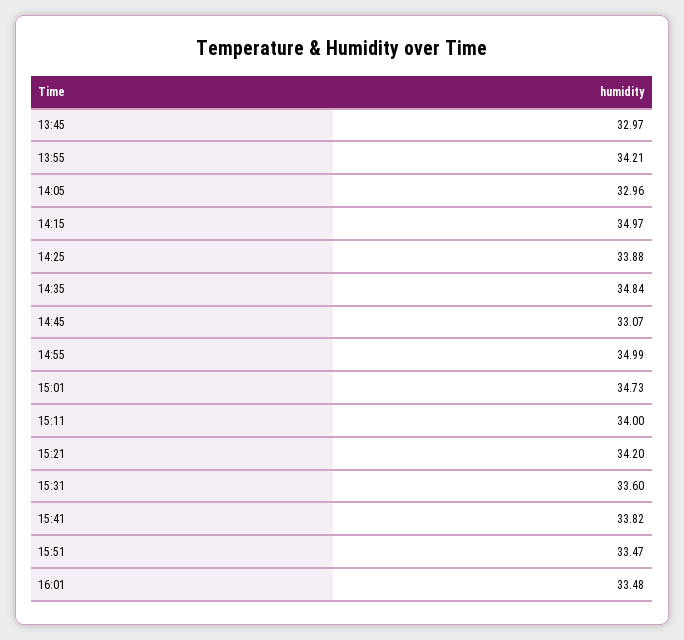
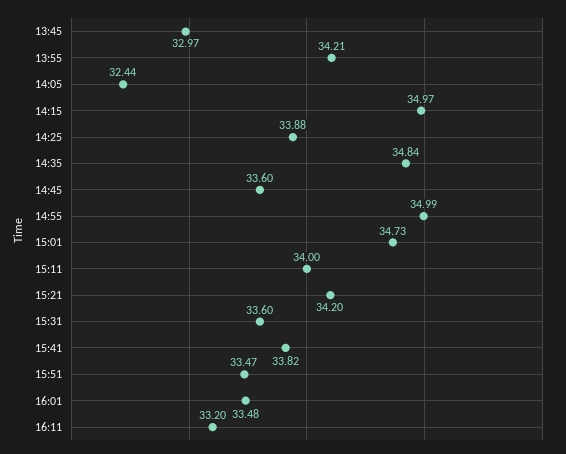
14:05: 32.96 -> 32.44
14:45: 33.07 -> 33.6
16:11: none -> 33.2

